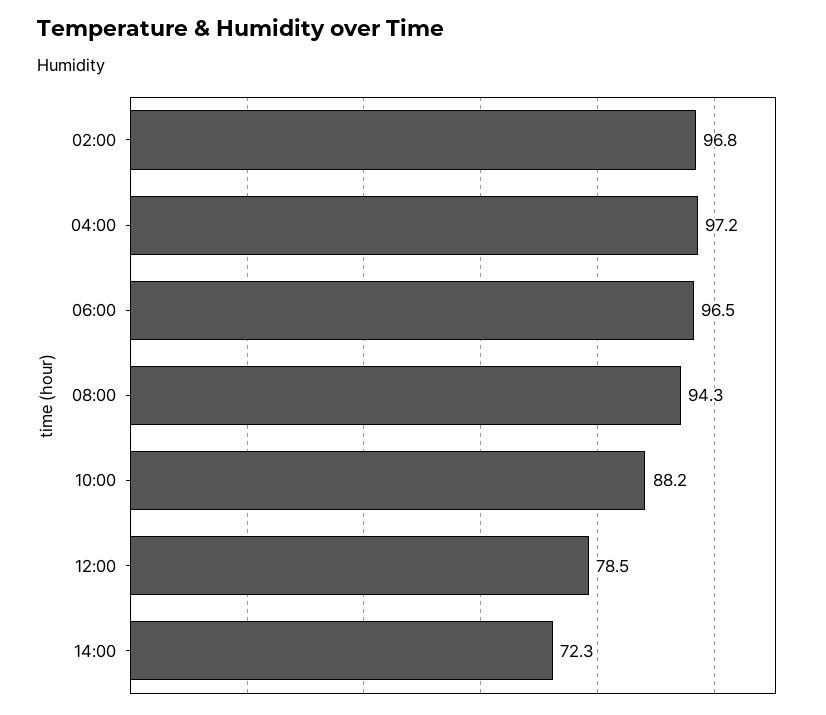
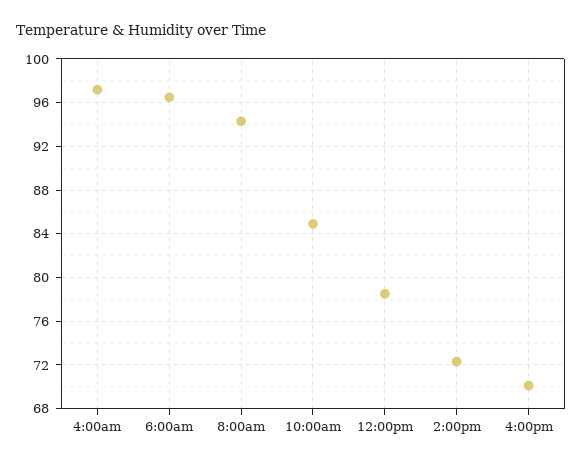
02:00: 96.8 -> none
10:00: 88.2 -> 85
4:00pm: none -> 70

